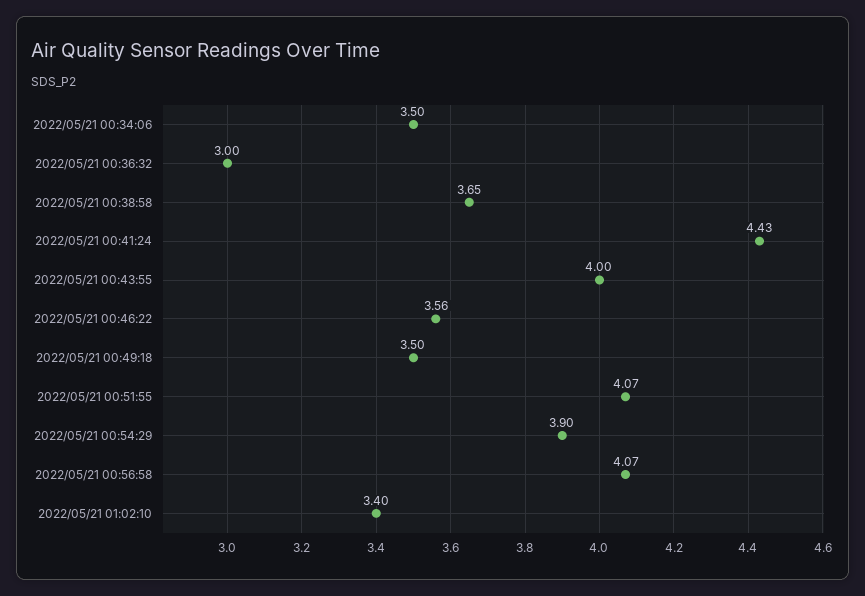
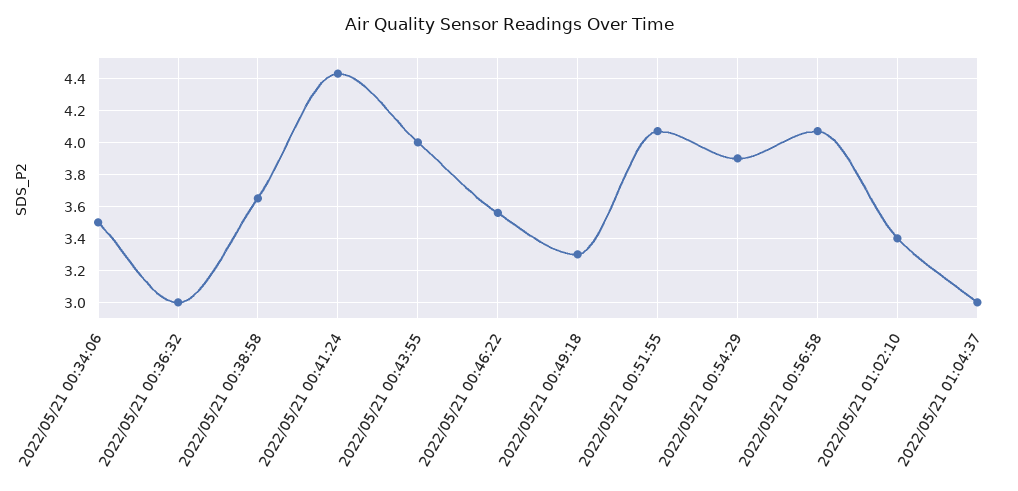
2022/05/21 00:49:18: 3.5 -> 3.3
2022/05/21 01:04:37: none -> 3

